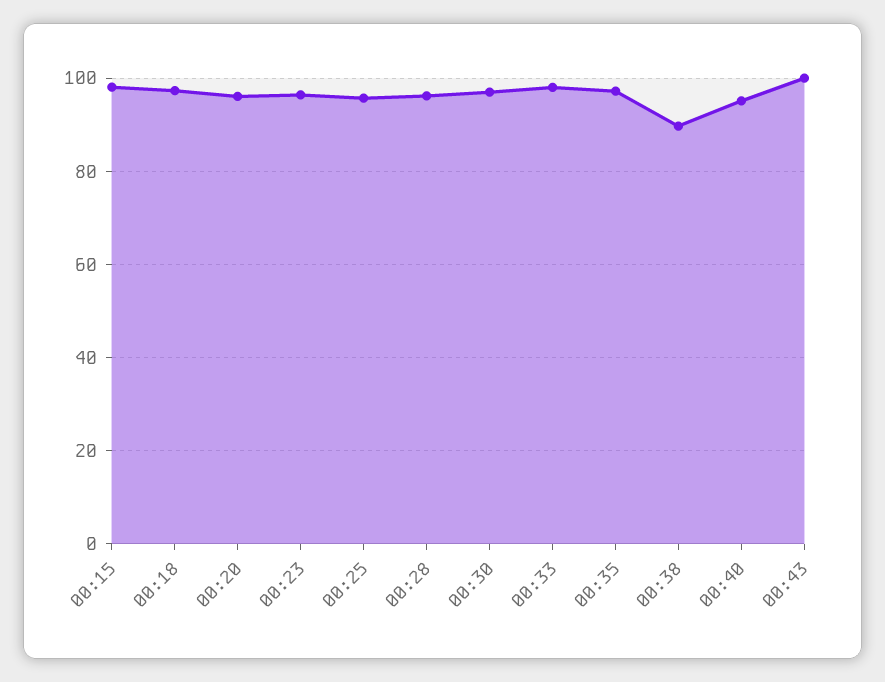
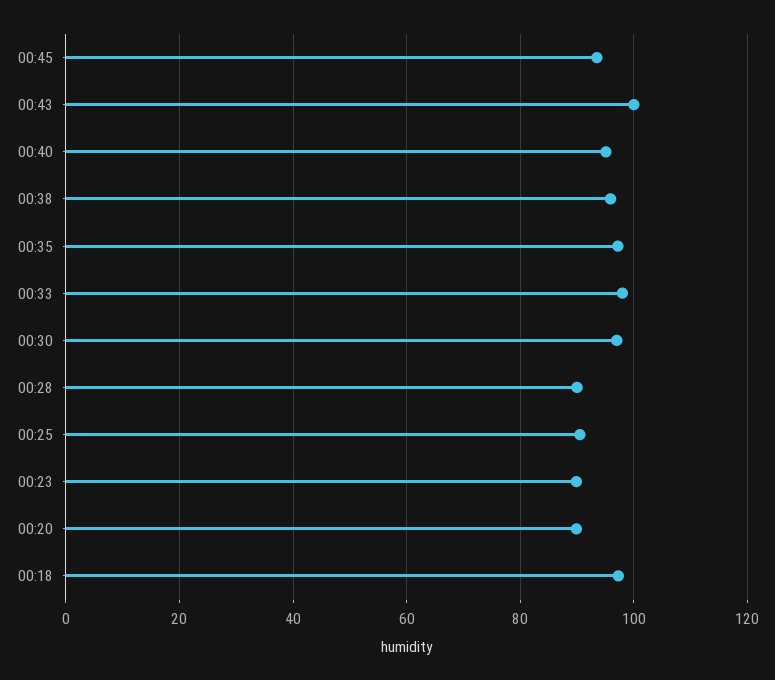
00:15: 98 -> none
00:20: 96 -> 90
00:23: 96 -> 90
00:25: 96 -> 90
00:28: 96 -> 90
00:38: 90 -> 96
00:45: none -> 94

